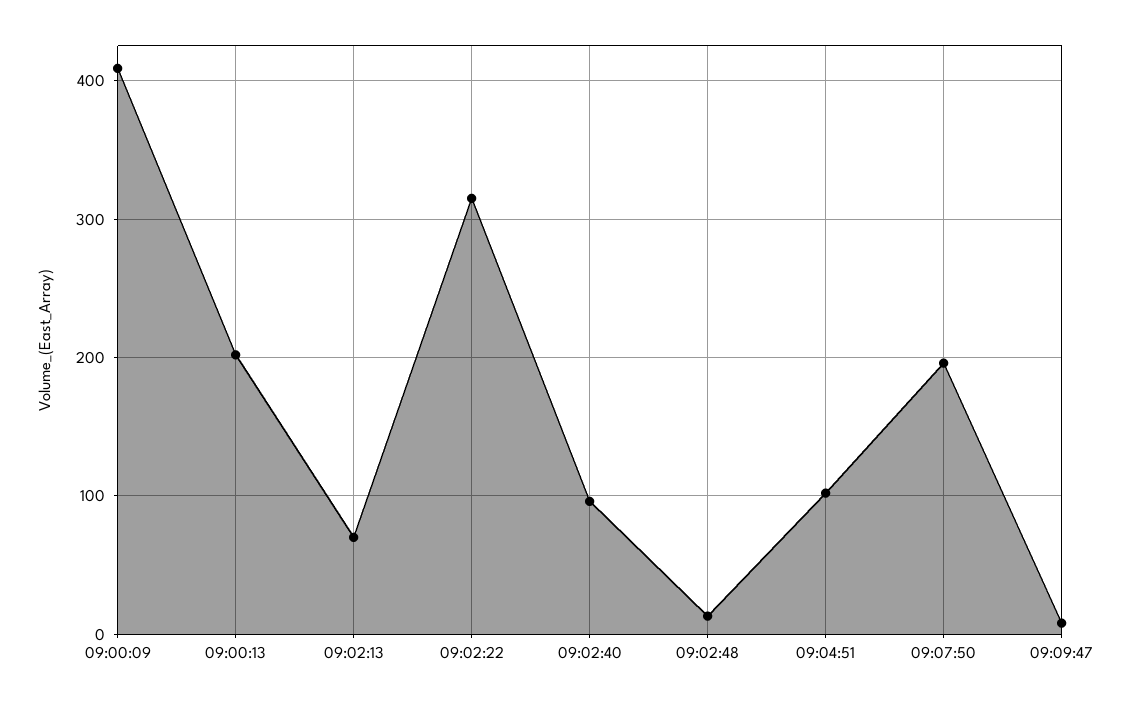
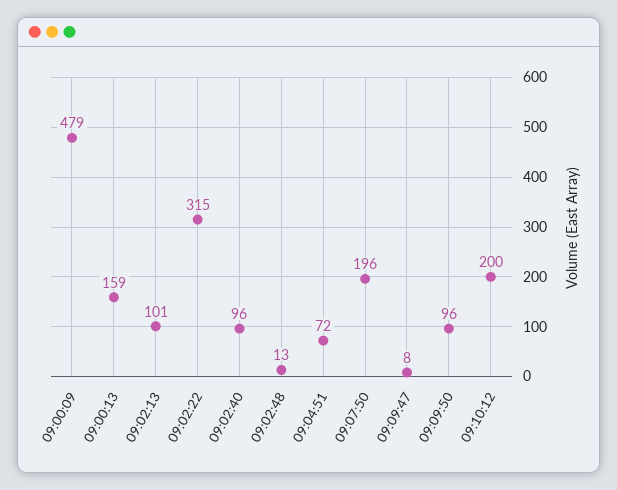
09:00:09: 410 -> 479
09:00:13: 200 -> 159
09:02:13: 70 -> 101
09:04:51: 100 -> 72
09:09:50: none -> 96
09:10:12: none -> 200

